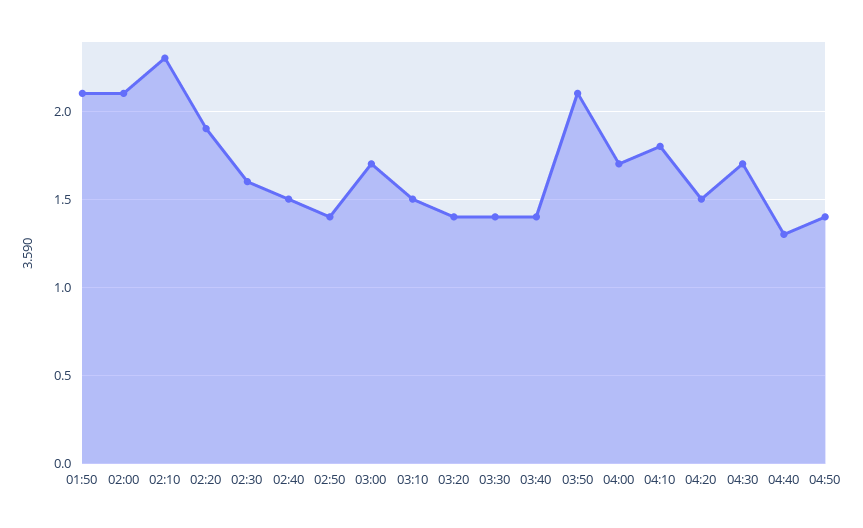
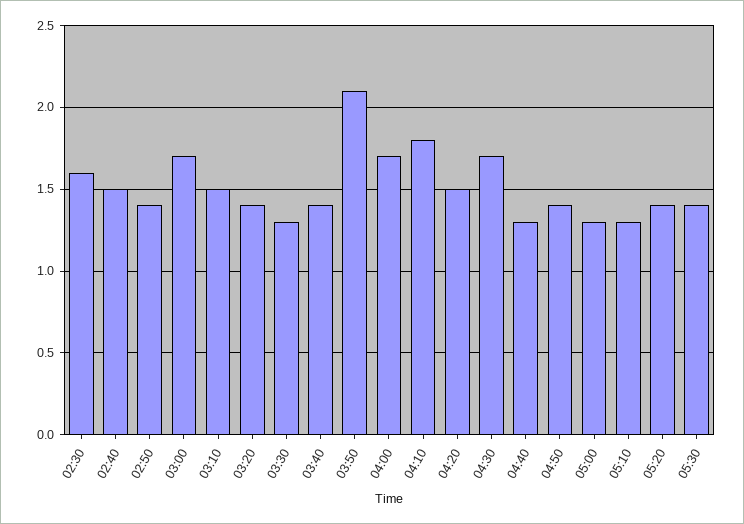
01:50: 2.1 -> none
02:00: 2.1 -> none
02:10: 2.3 -> none
02:20: 1.9 -> none
03:30: 1.4 -> 1.3
05:00: none -> 1.3
05:10: none -> 1.3
05:20: none -> 1.4
05:30: none -> 1.4

